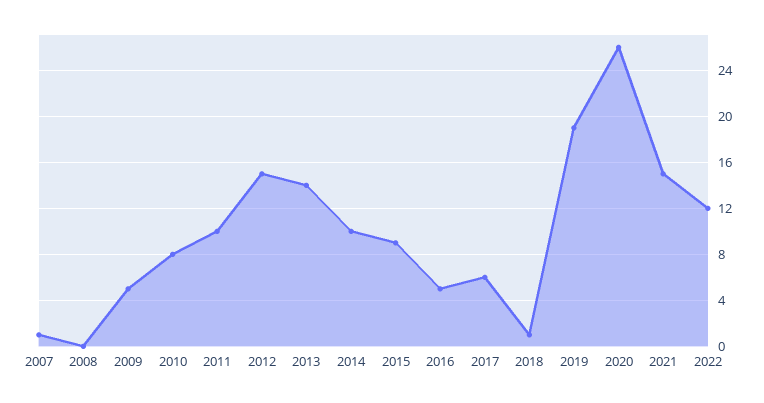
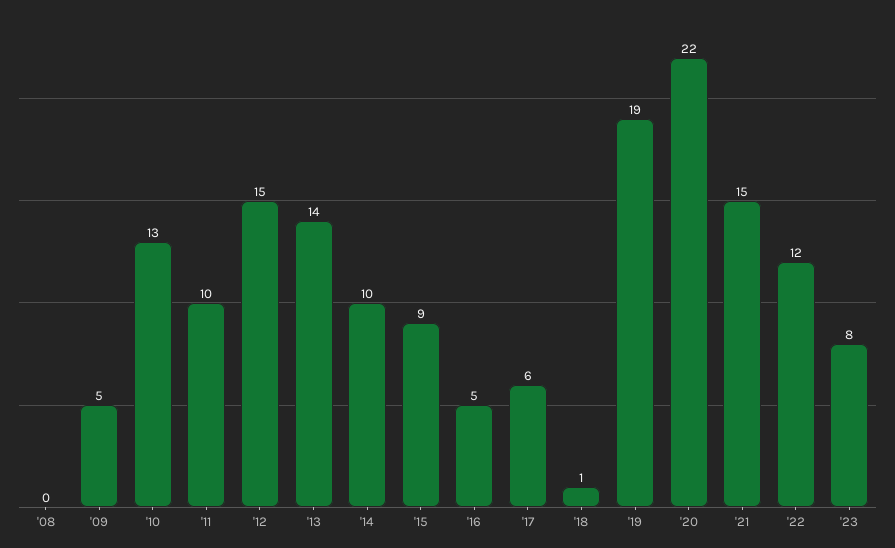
2007: 1 -> none
2010: 8 -> 13
2020: 26 -> 22
'23: none -> 8

